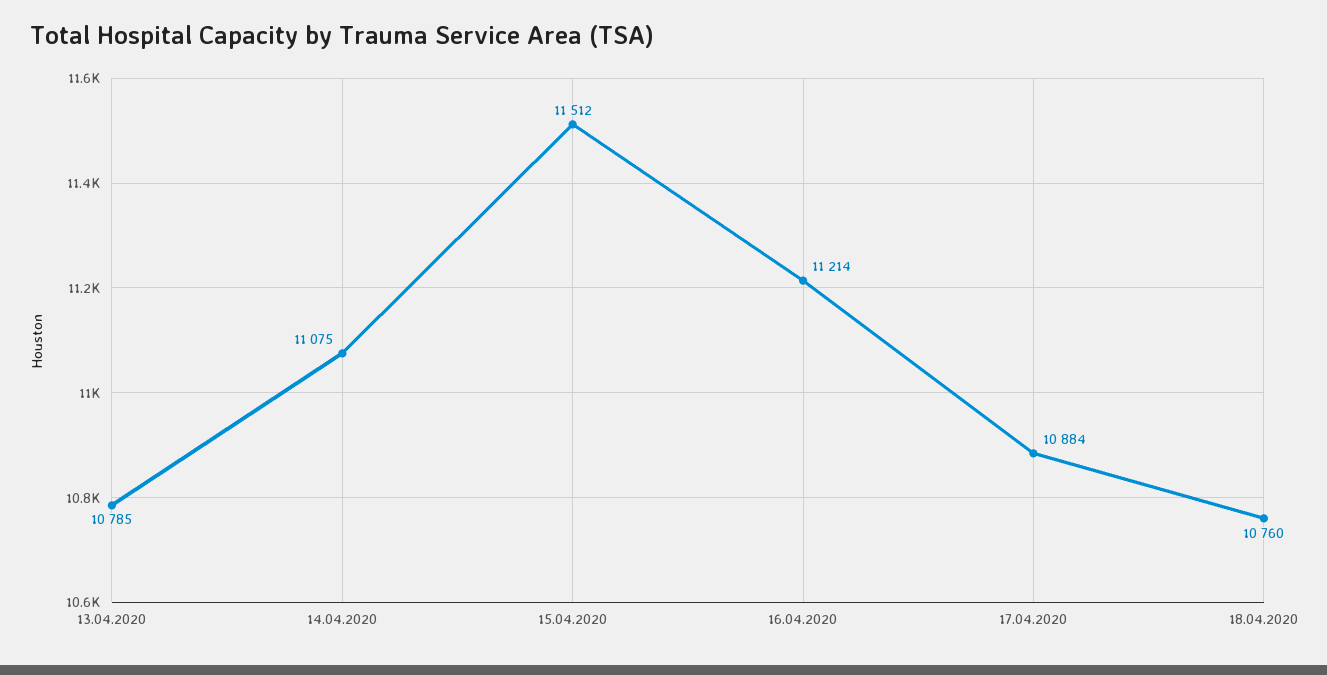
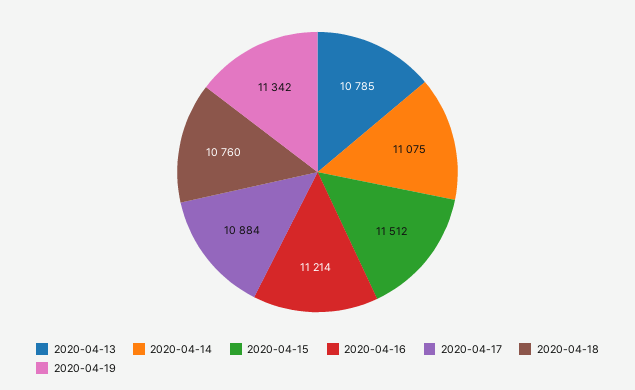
2020-04-19: none -> 11342

